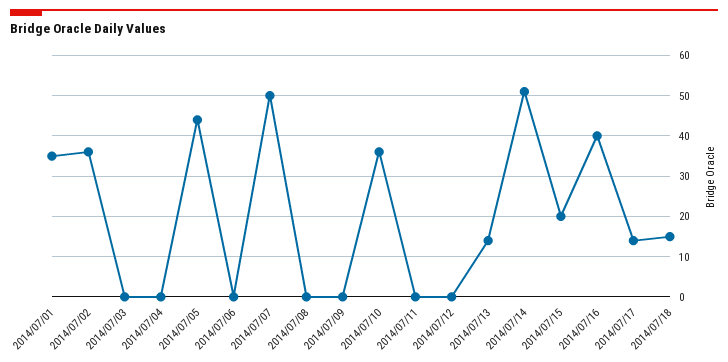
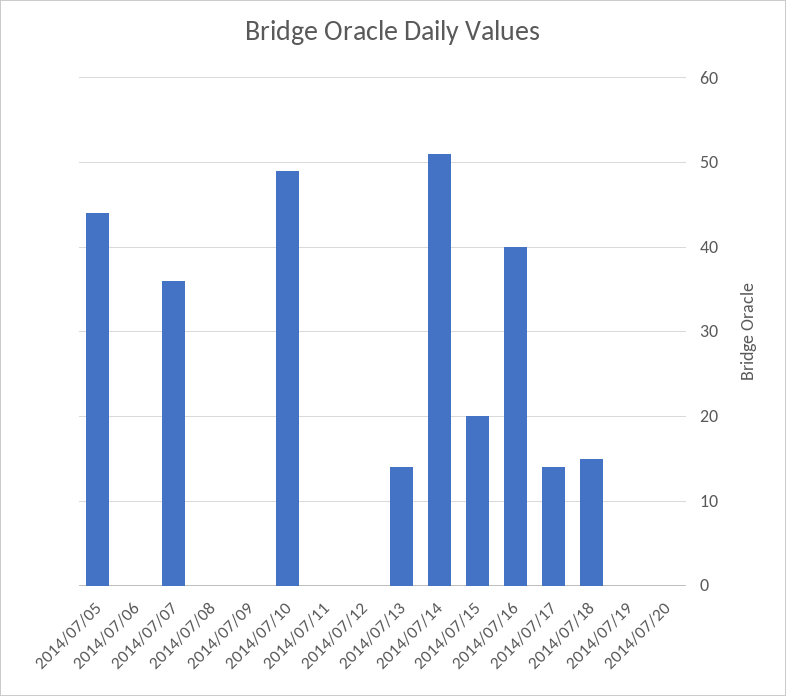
2014/07/01: 35 -> none
2014/07/02: 35 -> none
2014/07/03: 0 -> none
2014/07/04: 0 -> none
2014/07/07: 50 -> 36
2014/07/10: 35 -> 49
2014/07/19: none -> 0
2014/07/20: none -> 0

